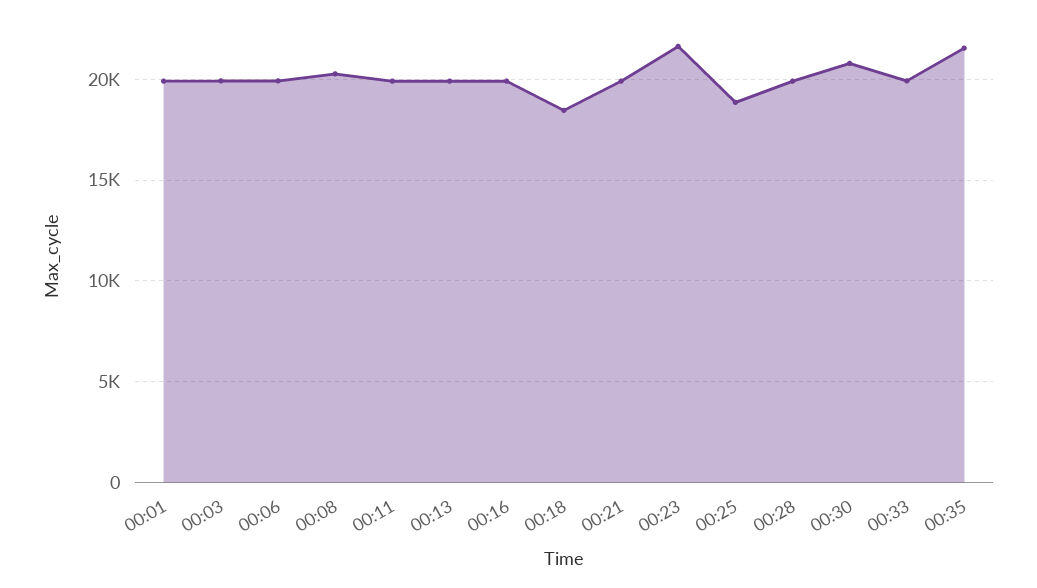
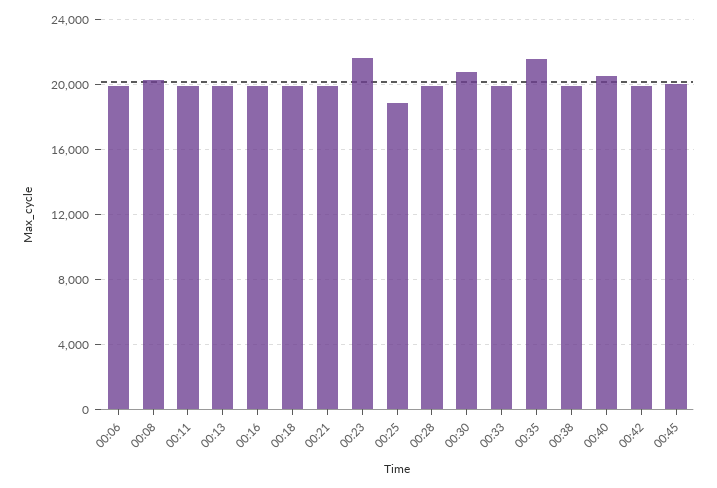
00:01: 20000 -> none
00:03: 20000 -> none
00:18: 18500 -> 20000
00:38: none -> 20000
00:40: none -> 20500
00:42: none -> 20000
00:45: none -> 20000

